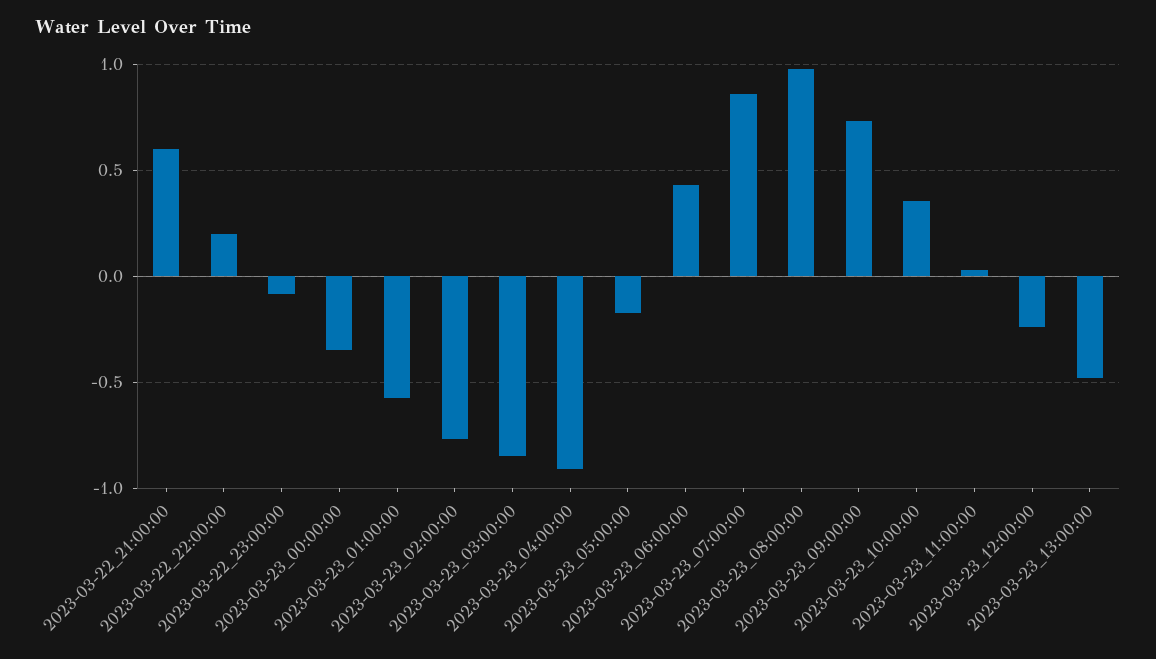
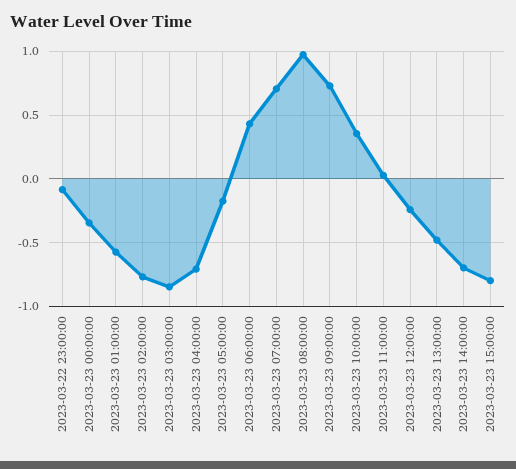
2023-03-22_21:00:00: 0.6 -> none
2023-03-22_22:00:00: 0.2 -> none
2023-03-23_04:00:00: -0.9 -> -0.7
2023-03-23_07:00:00: 0.85 -> 0.7
2023-03-23 14:00:00: none -> -0.7
2023-03-23 15:00:00: none -> -0.8

